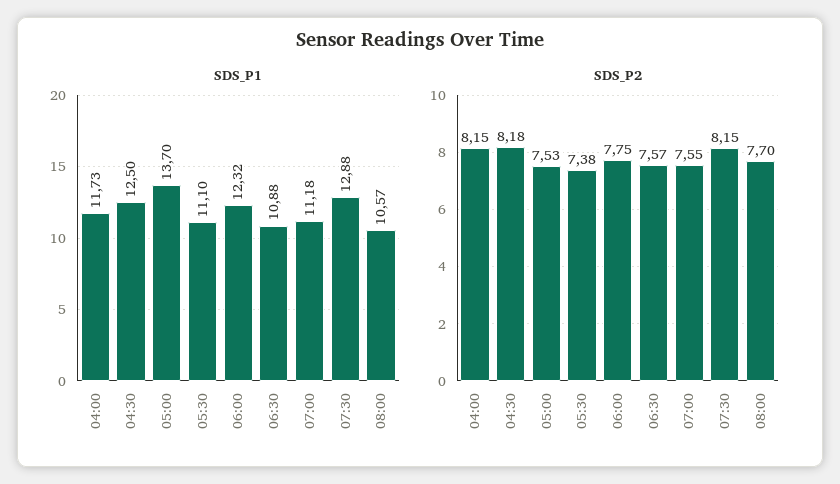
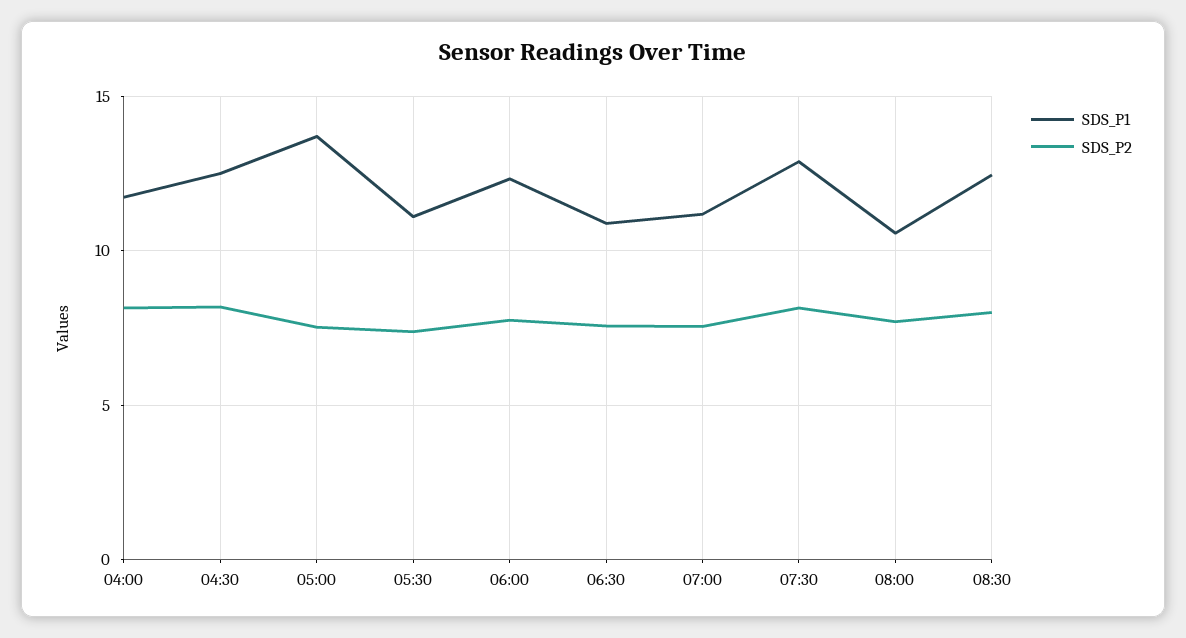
SDS_P1, 08:30: none -> 12.5
SDS_P2, 08:30: none -> 8

